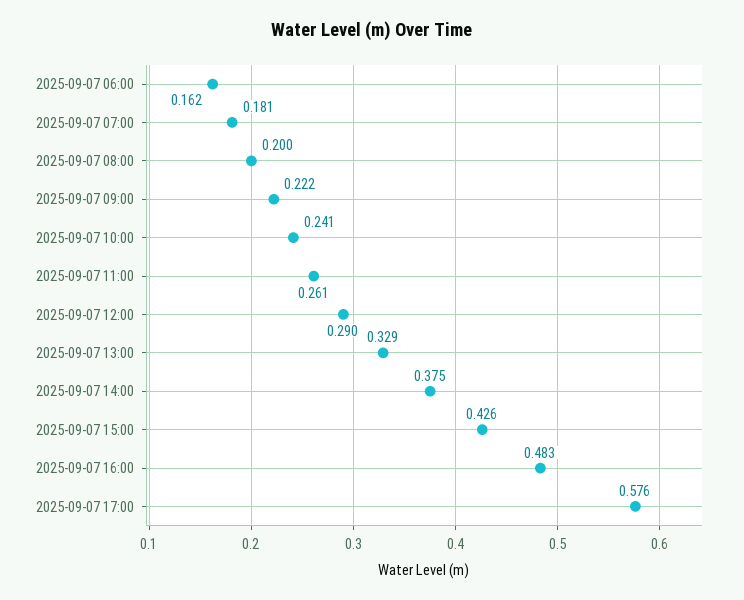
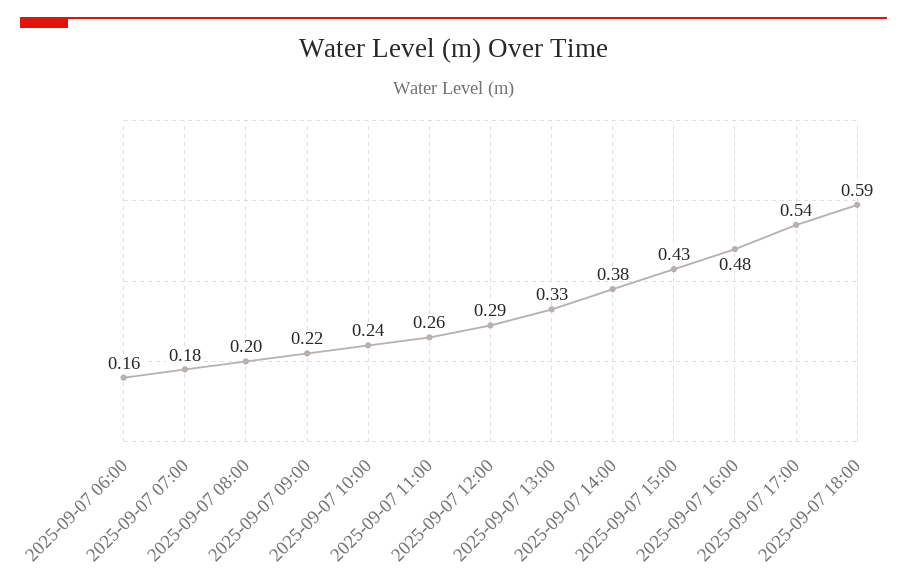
2025-09-07 17:00: 0.576 -> 0.54
2025-09-07 18:00: none -> 0.59

